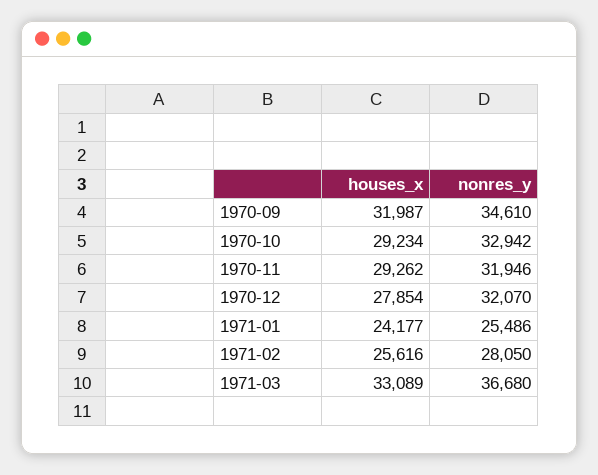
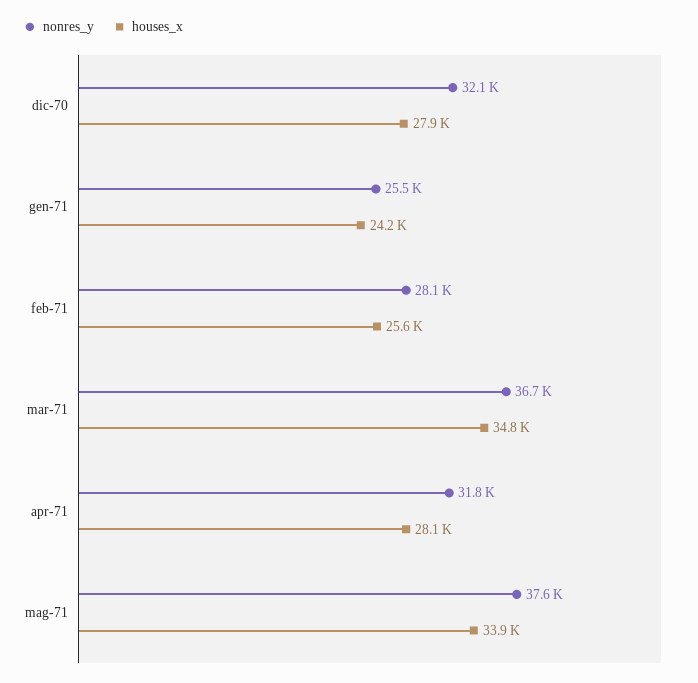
houses_x, 1970-09: 31987 -> none
nonres_y, 1970-09: 34610 -> none
houses_x, 1970-10: 29234 -> none
nonres_y, 1970-10: 32942 -> none
houses_x, 1970-11: 29262 -> none
nonres_y, 1970-11: 31946 -> none
houses_x, 1971-03: 33089 -> 34800
nonres_y, apr-71: none -> 31800
houses_x, apr-71: none -> 28100
nonres_y, mag-71: none -> 37600
houses_x, mag-71: none -> 33900

